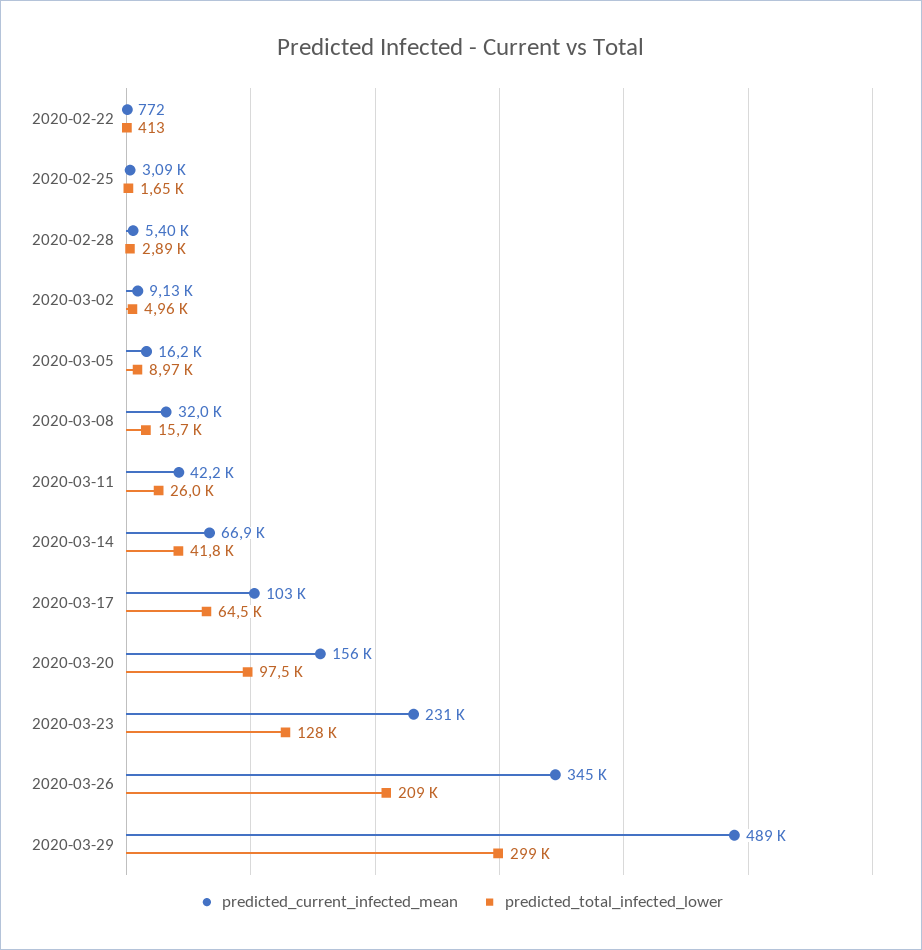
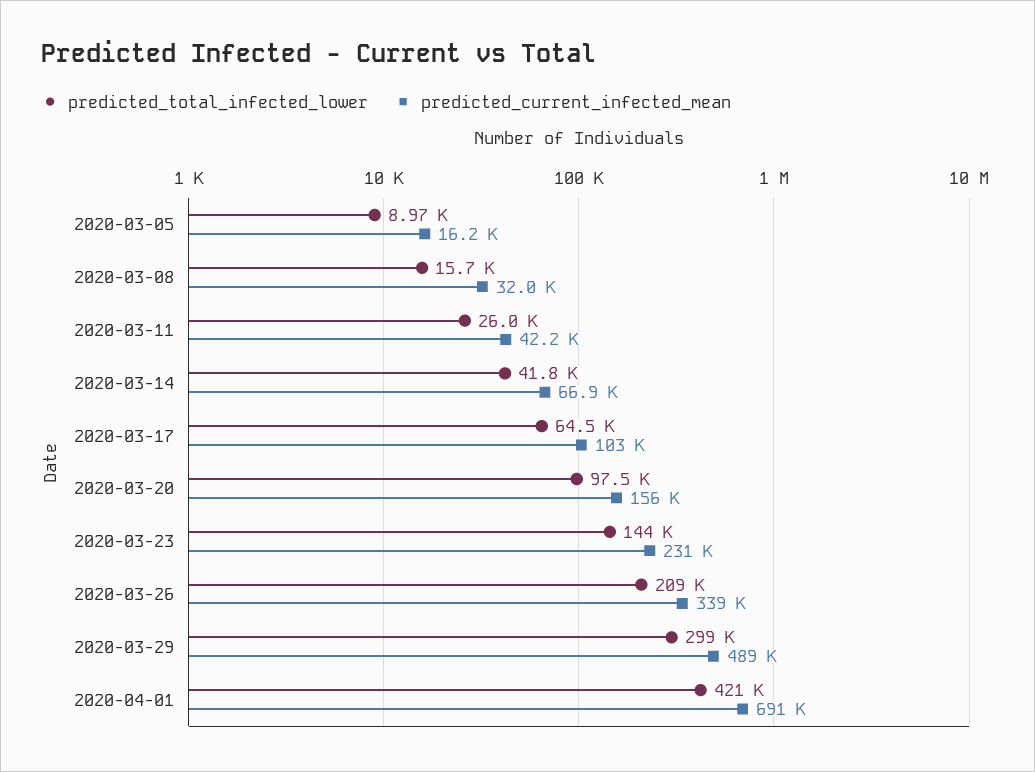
predicted_current_infected_mean, 2020-02-22: 772 -> none
predicted_total_infected_lower, 2020-02-22: 413 -> none
predicted_current_infected_mean, 2020-02-25: 3090 -> none
predicted_total_infected_lower, 2020-02-25: 1650 -> none
predicted_current_infected_mean, 2020-02-28: 5400 -> none
predicted_total_infected_lower, 2020-02-28: 2890 -> none
predicted_current_infected_mean, 2020-03-02: 9130 -> none
predicted_total_infected_lower, 2020-03-02: 4960 -> none
predicted_total_infected_lower, 2020-03-23: 128000 -> 144000
predicted_current_infected_mean, 2020-03-26: 345000 -> 339000
predicted_total_infected_lower, 2020-04-01: none -> 421000
predicted_current_infected_mean, 2020-04-01: none -> 691000

